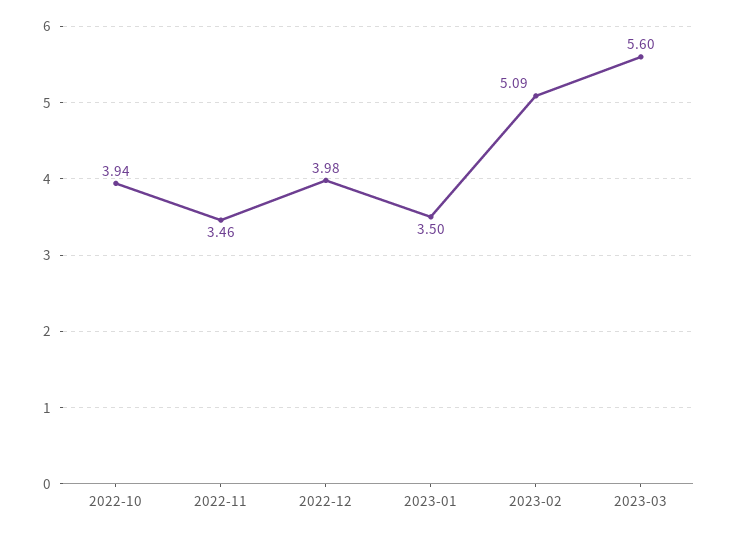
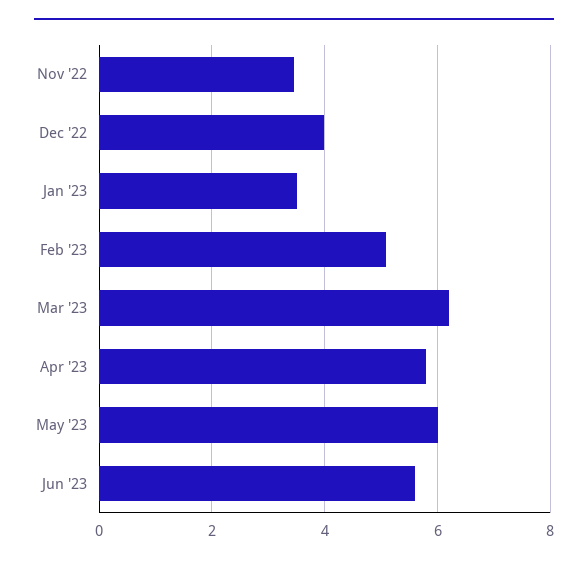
2022-10: 3.94 -> none
2023-03: 5.6 -> 6.2
Apr '23: none -> 5.8
May '23: none -> 6
Jun '23: none -> 5.6

